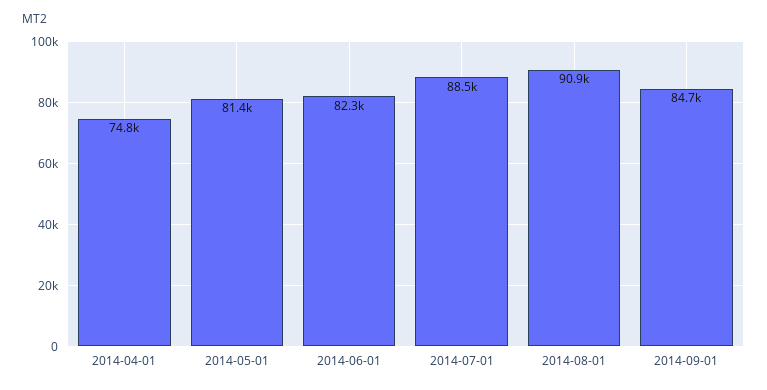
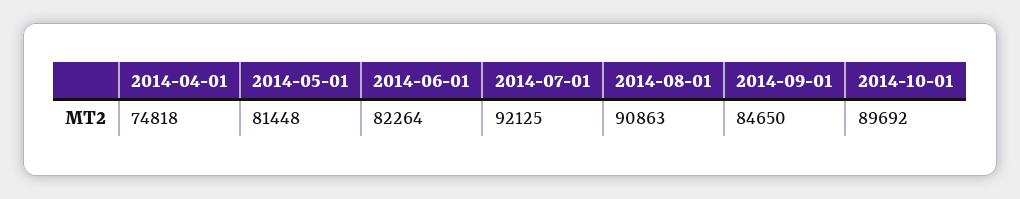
2014-07-01: 88500 -> 92125
2014-10-01: none -> 89692

